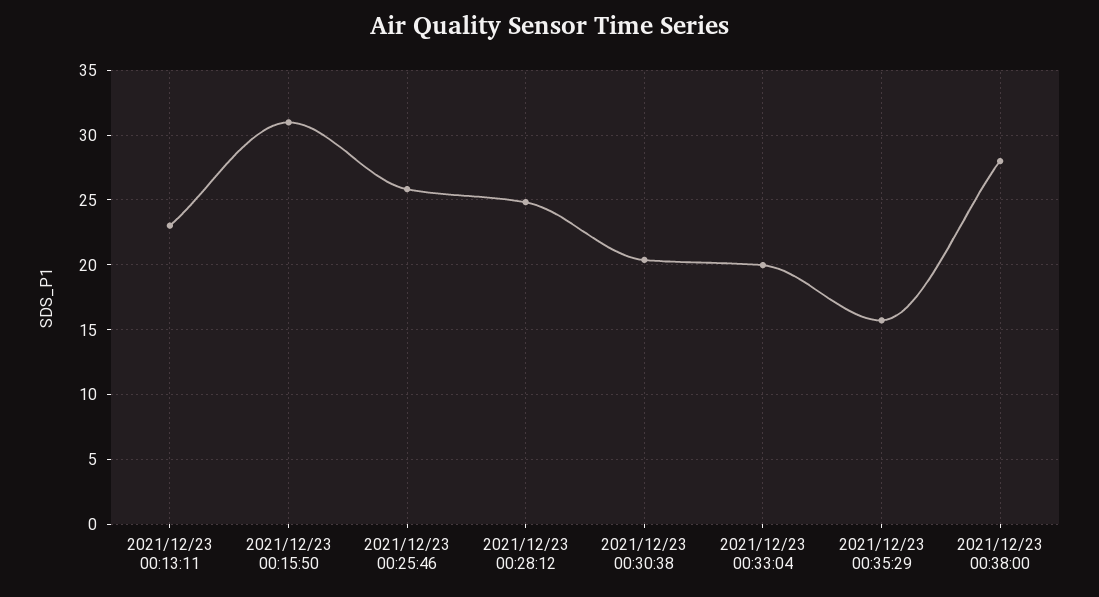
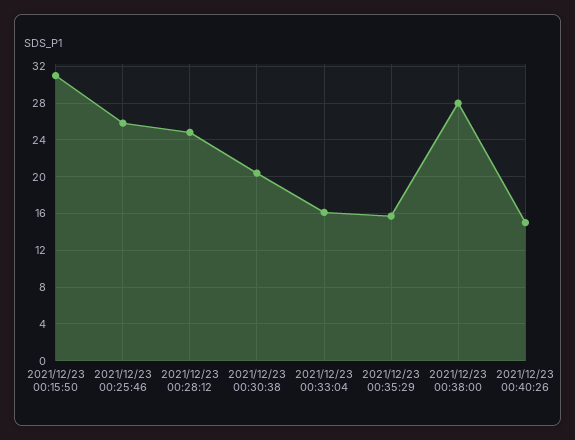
2021/12/23 00:13:11: 23 -> none
2021/12/23 00:33:04: 20 -> 16
2021/12/23 00:40:26: none -> 15

